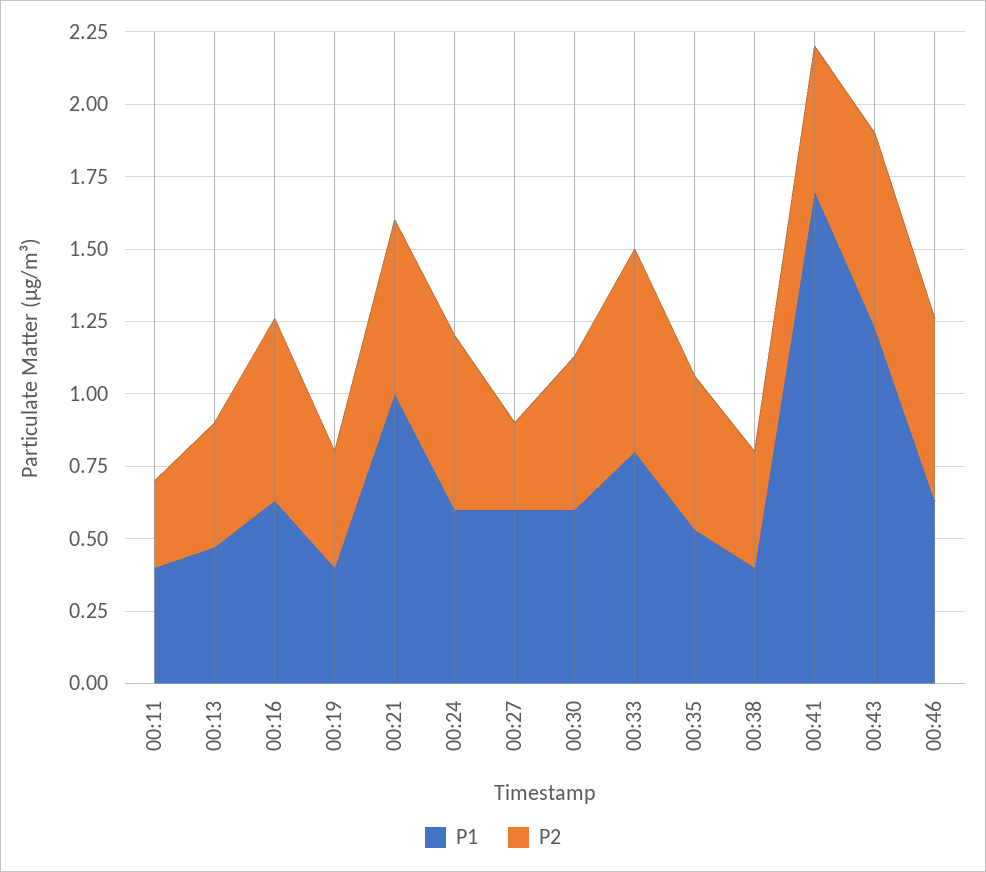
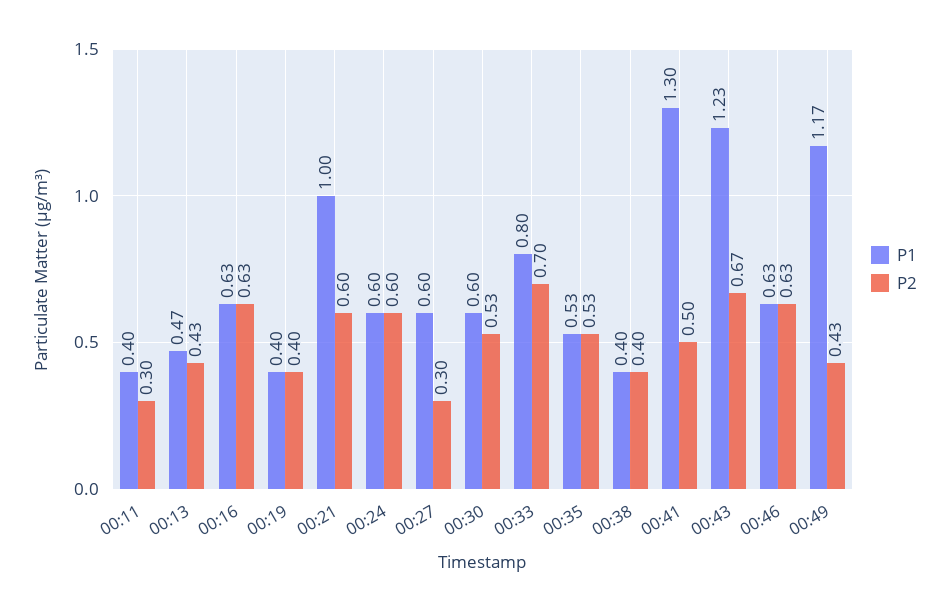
P1, 00:41: 1.7 -> 1.3
P1, 00:49: none -> 1.17
P2, 00:49: none -> 0.43

